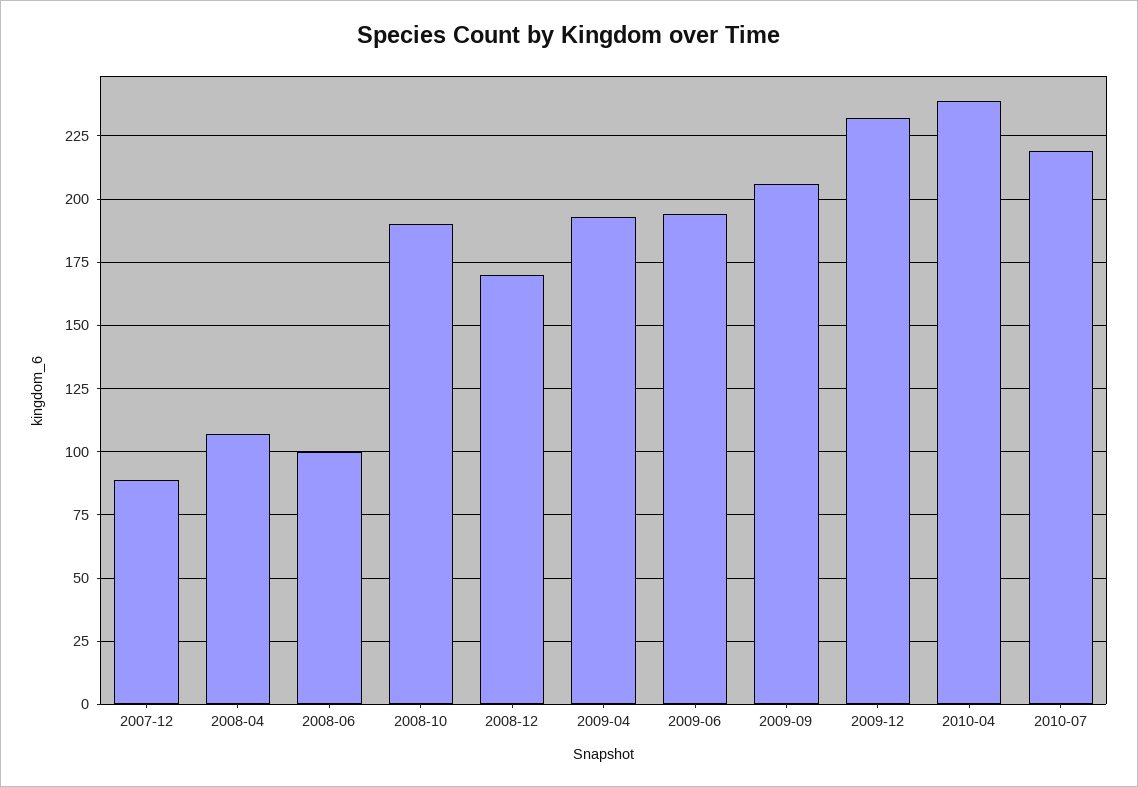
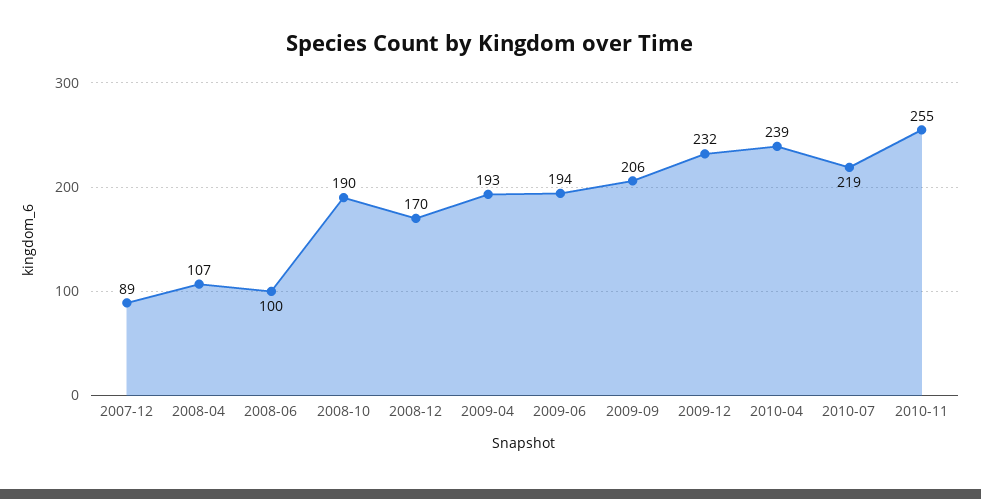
2010-11: none -> 255

